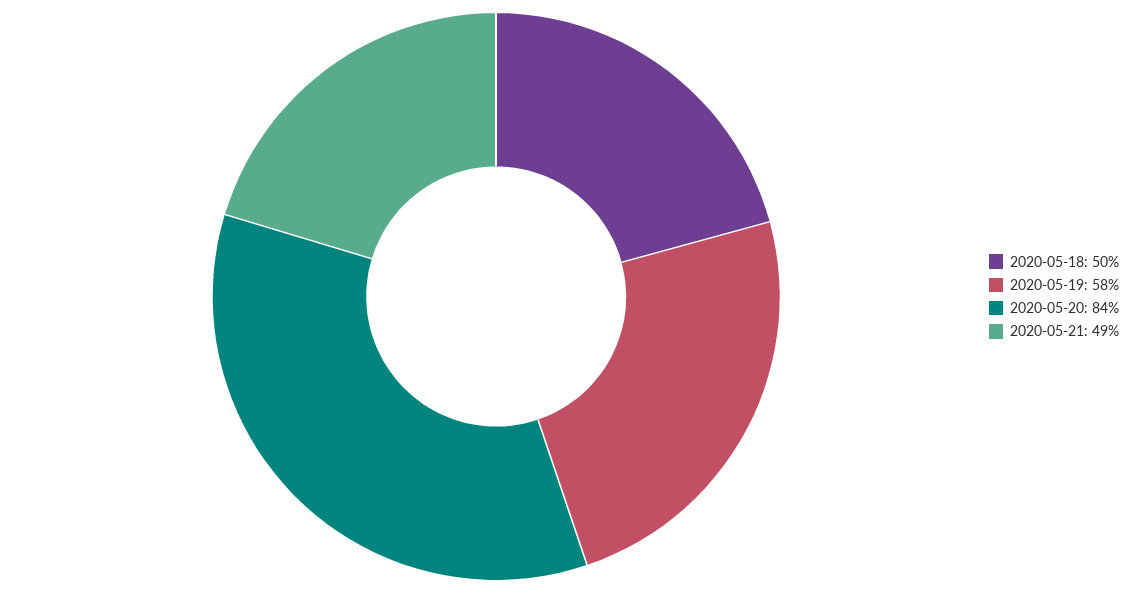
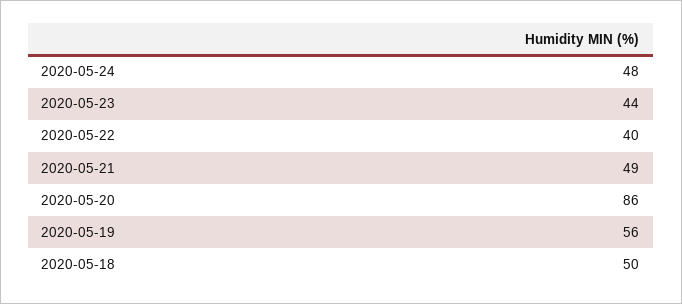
2020-05-19: 58 -> 56
2020-05-20: 84 -> 86
2020-05-24: none -> 48
2020-05-23: none -> 44
2020-05-22: none -> 40

